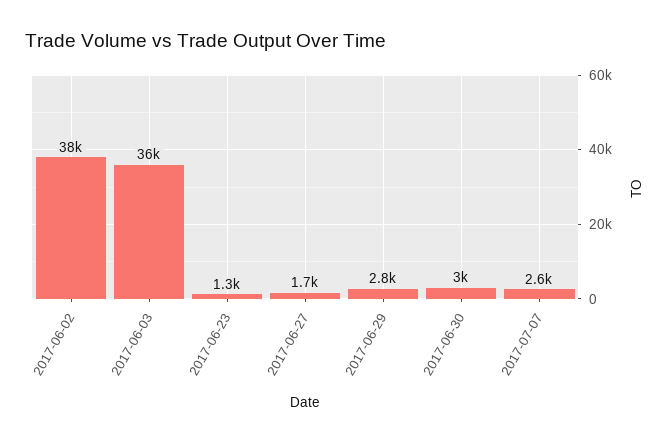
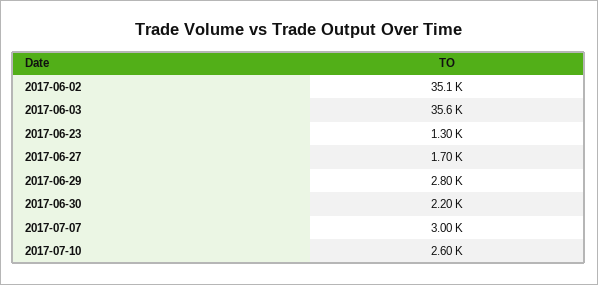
2017-06-02: 38000 -> 35100
2017-06-30: 3000 -> 2200
2017-07-07: 2600 -> 3000
2017-07-10: none -> 2600

